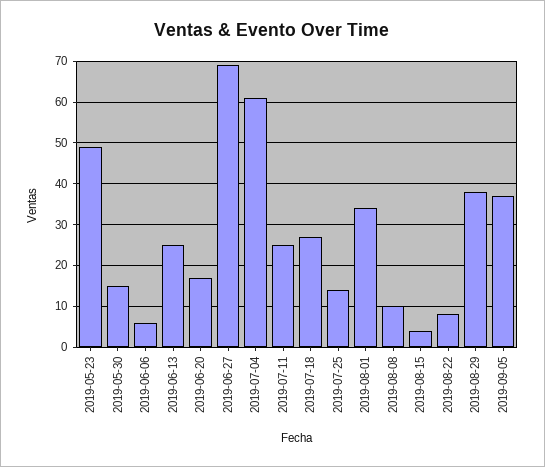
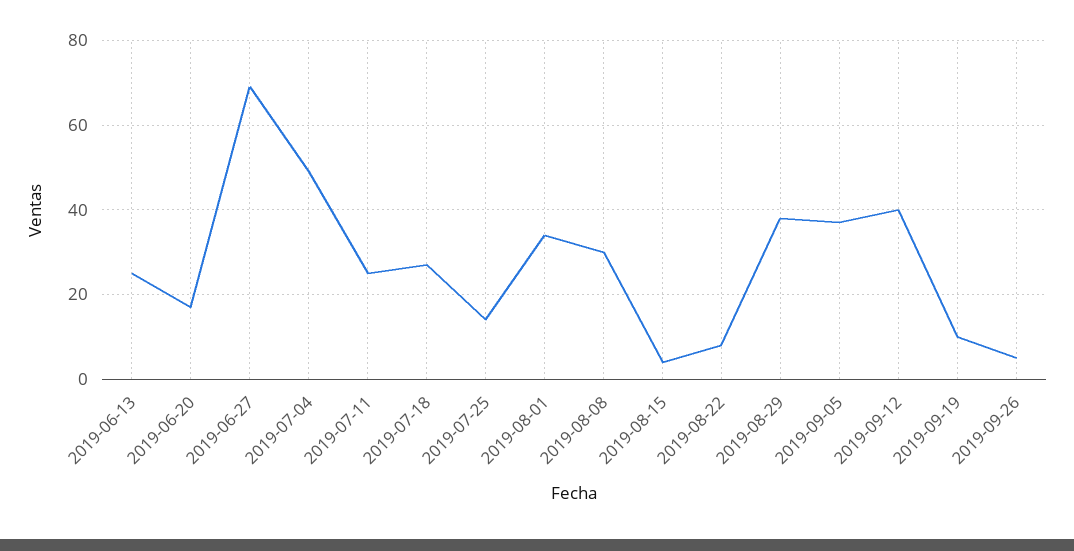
2019-05-23: 50 -> none
2019-05-30: 15 -> none
2019-06-06: 5 -> none
2019-07-04: 60 -> 50
2019-08-08: 10 -> 30
2019-09-12: none -> 40
2019-09-19: none -> 10
2019-09-26: none -> 5

